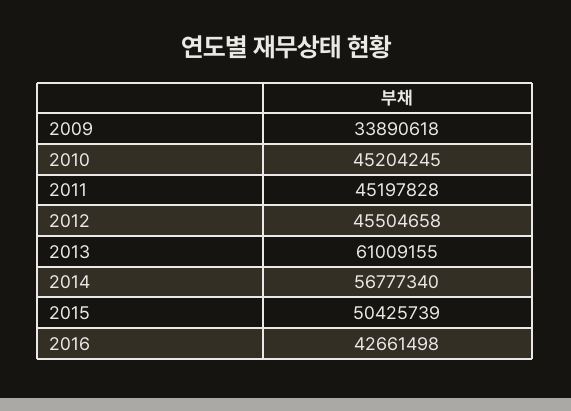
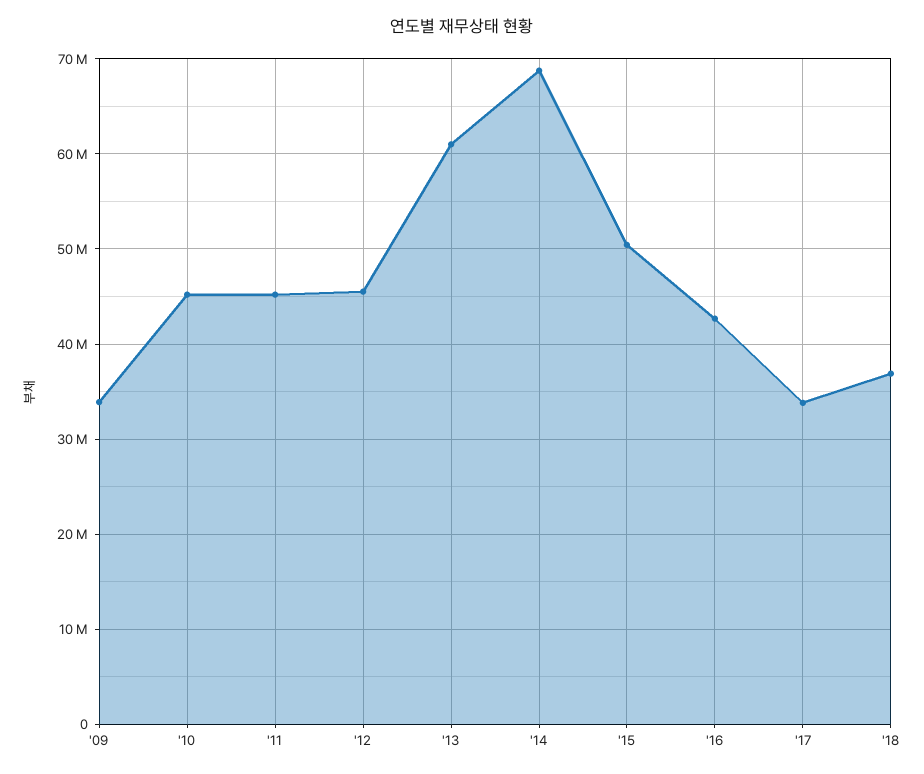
2014: 56777340 -> 69000000
'17: none -> 34000000
'18: none -> 37000000

